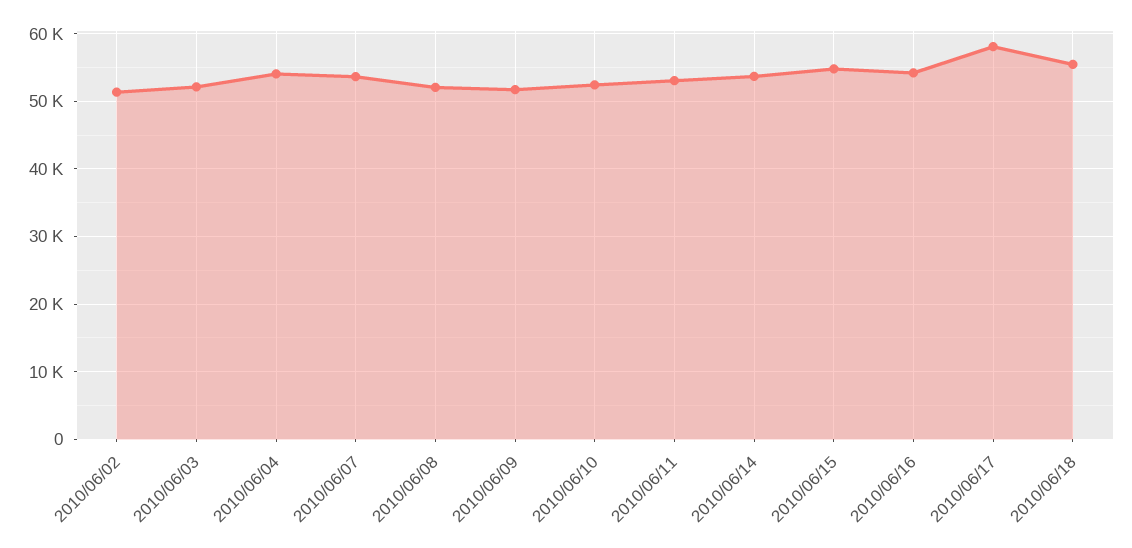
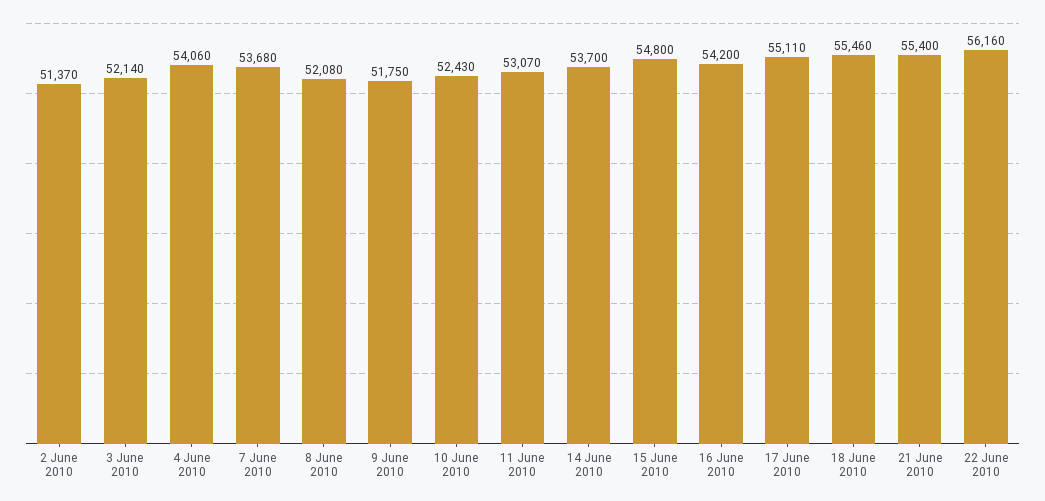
2010/06/17: 58000 -> 55110
21 June 2010: none -> 55400
22 June 2010: none -> 56160

